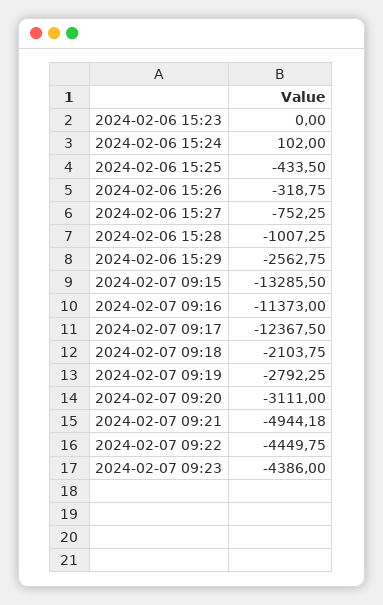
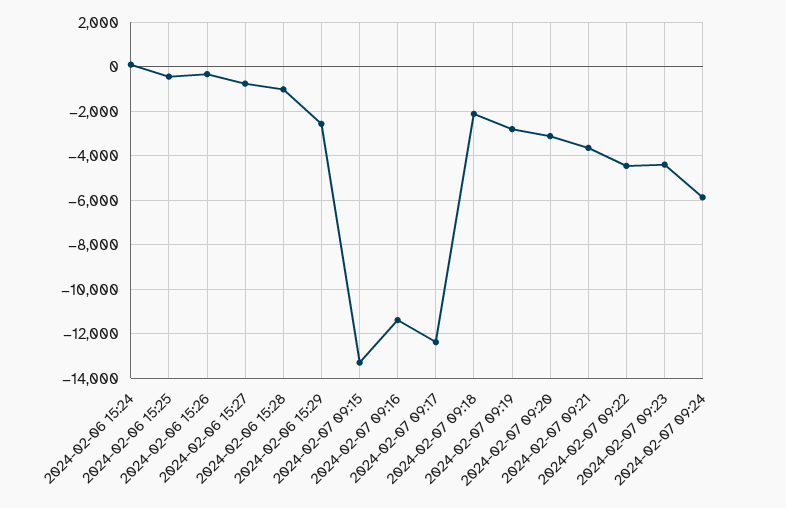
2024-02-06 15:23: 0 -> none
2024-02-07 09:21: -4944.18 -> -3500
2024-02-07 09:24: none -> -6000

